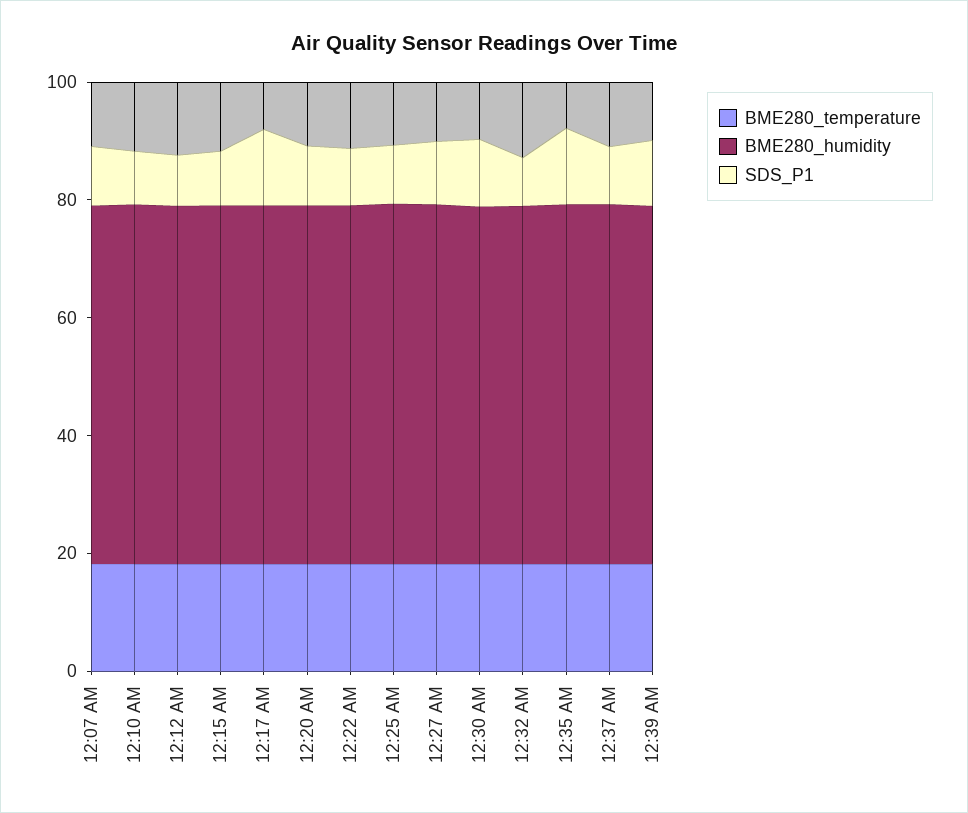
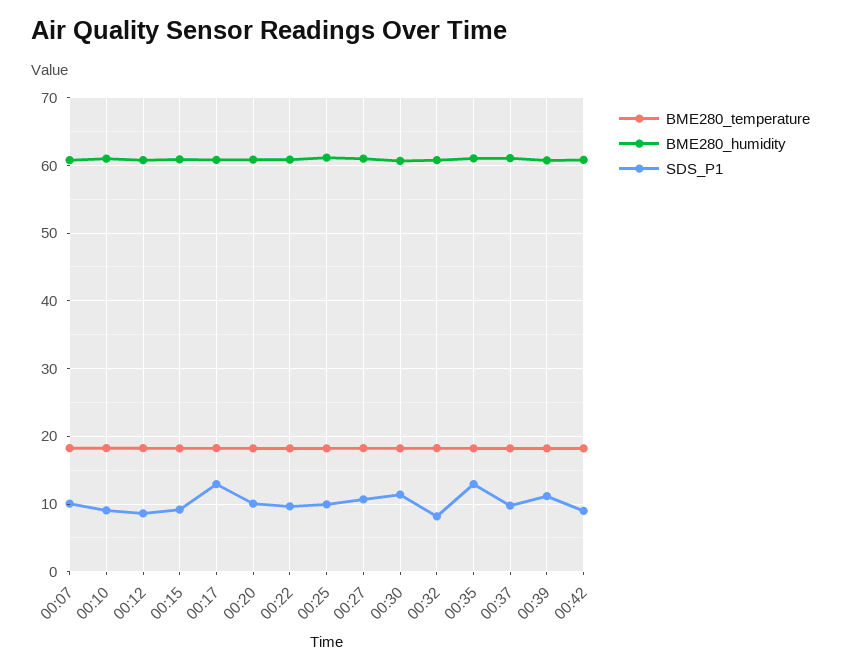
BME280_temperature, 00:42: none -> 18
BME280_humidity, 00:42: none -> 61
SDS_P1, 00:42: none -> 9

